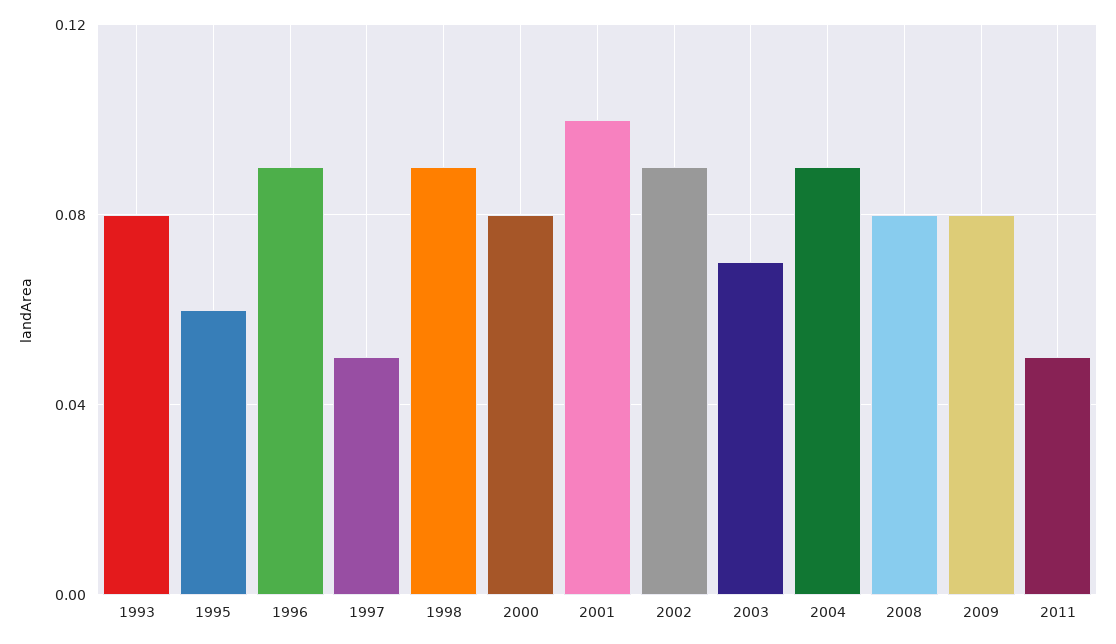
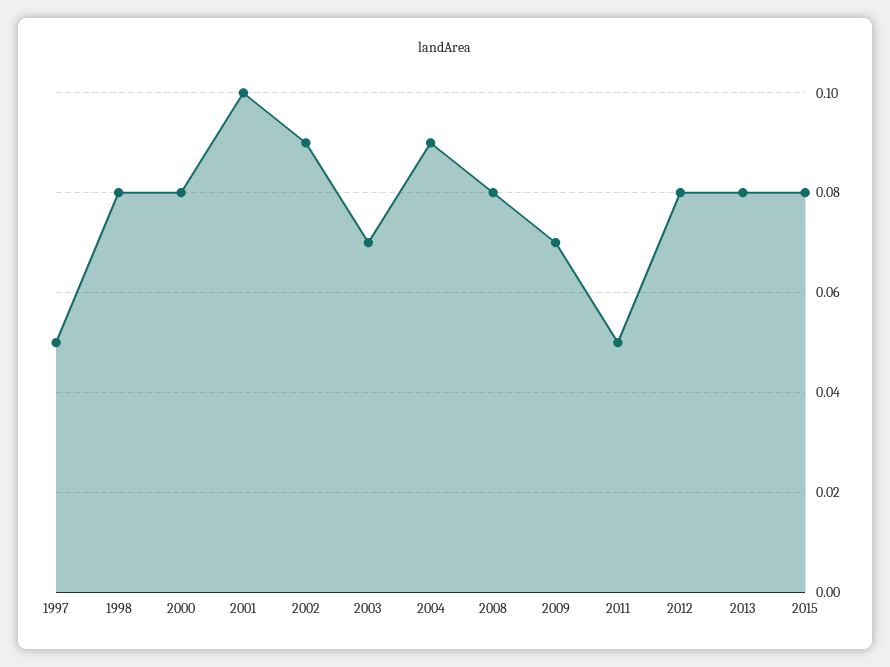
1993: 0.08 -> none
1995: 0.06 -> none
1996: 0.09 -> none
1998: 0.09 -> 0.08
2009: 0.08 -> 0.07
2012: none -> 0.08
2013: none -> 0.08
2015: none -> 0.08

